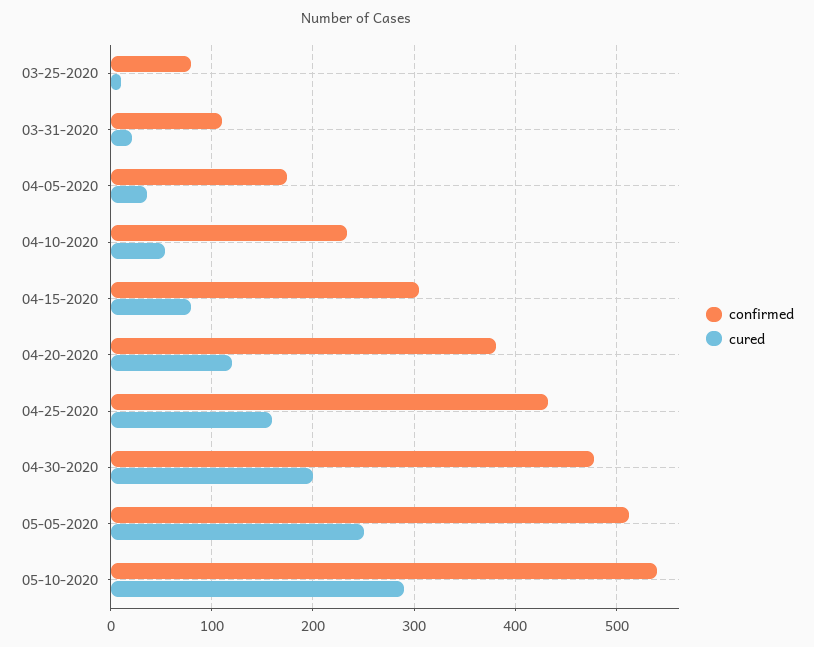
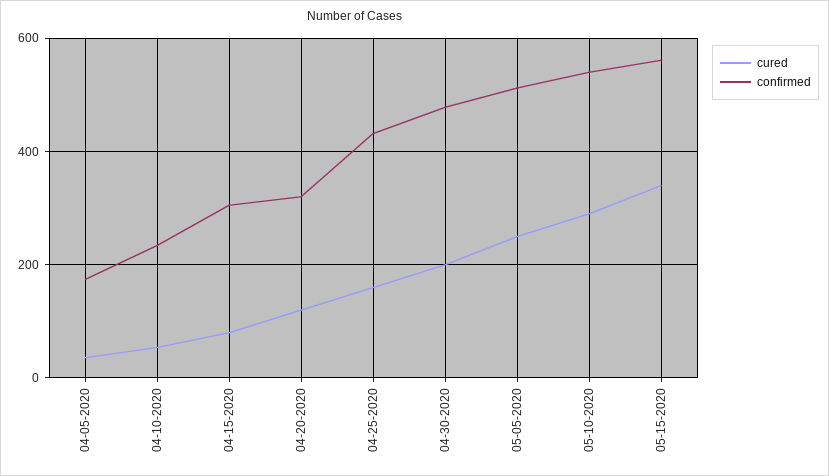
confirmed, 03-25-2020: 80 -> none
cured, 03-25-2020: 10 -> none
confirmed, 03-31-2020: 110 -> none
cured, 03-31-2020: 20 -> none
confirmed, 04-20-2020: 380 -> 320
cured, 05-15-2020: none -> 340
confirmed, 05-15-2020: none -> 560

